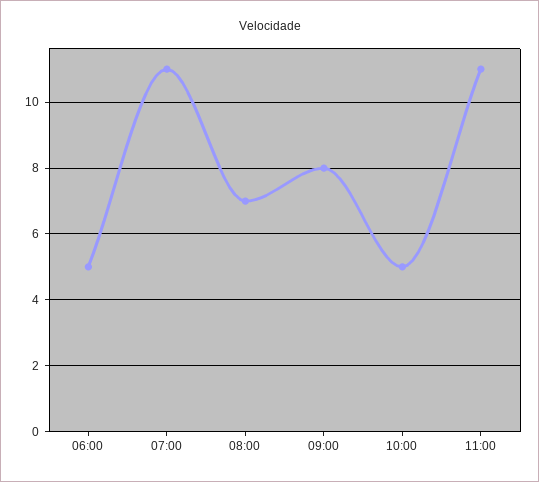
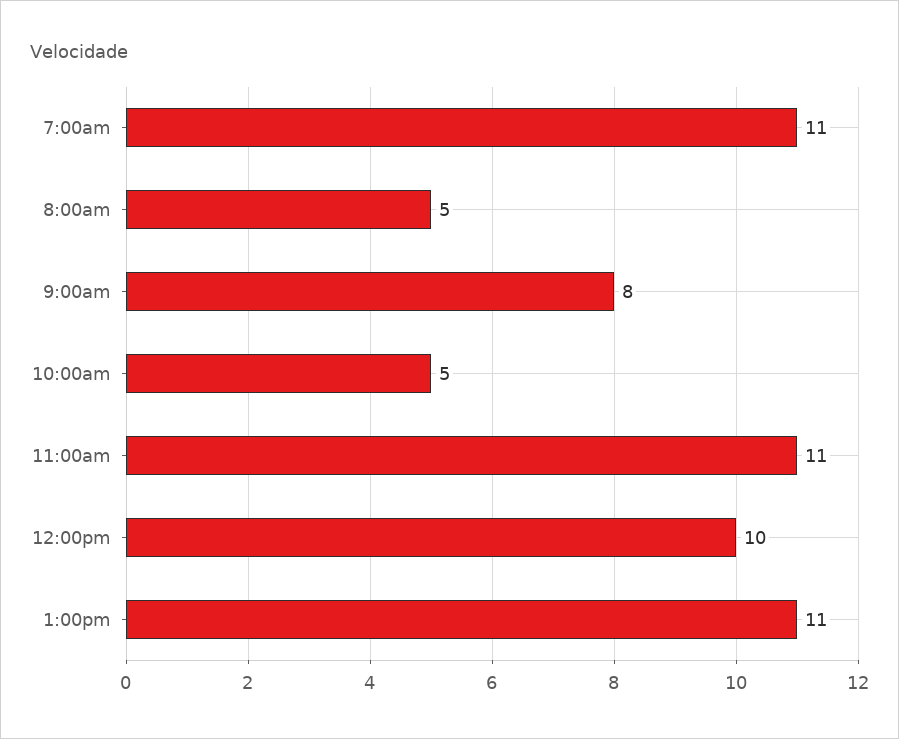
06:00: 5 -> none
08:00: 7 -> 5
12:00pm: none -> 10
1:00pm: none -> 11

